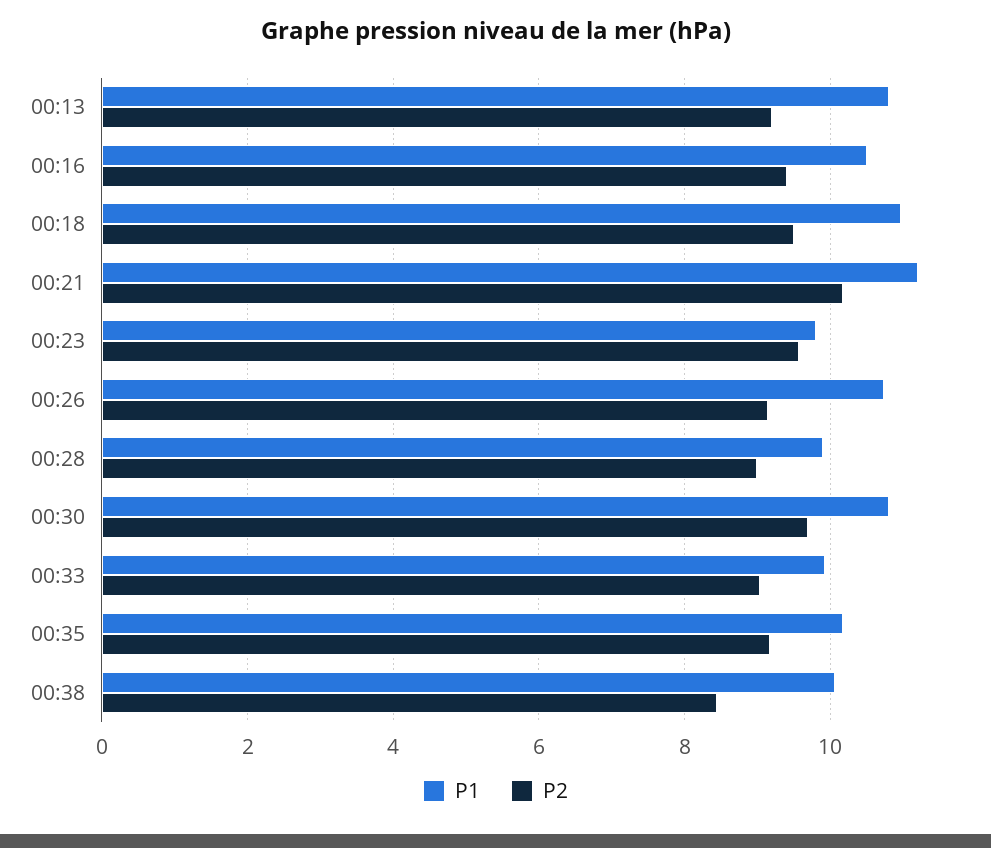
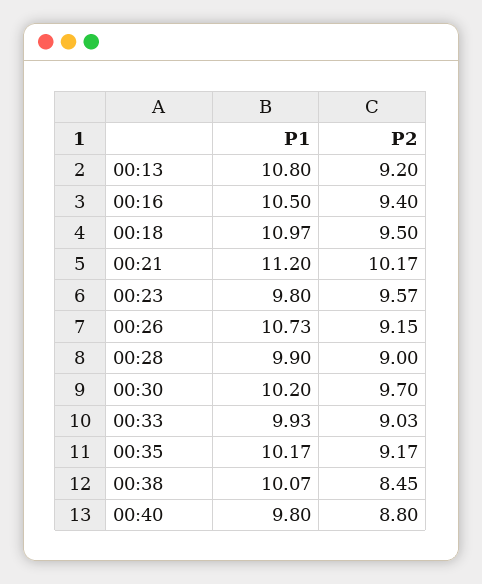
P1, 00:30: 10.8 -> 10.2
P1, 00:40: none -> 9.8
P2, 00:40: none -> 8.8

